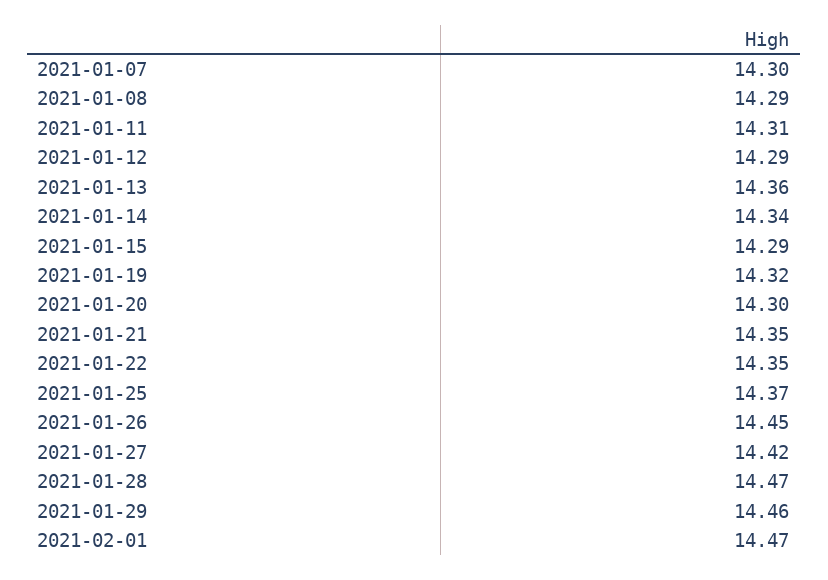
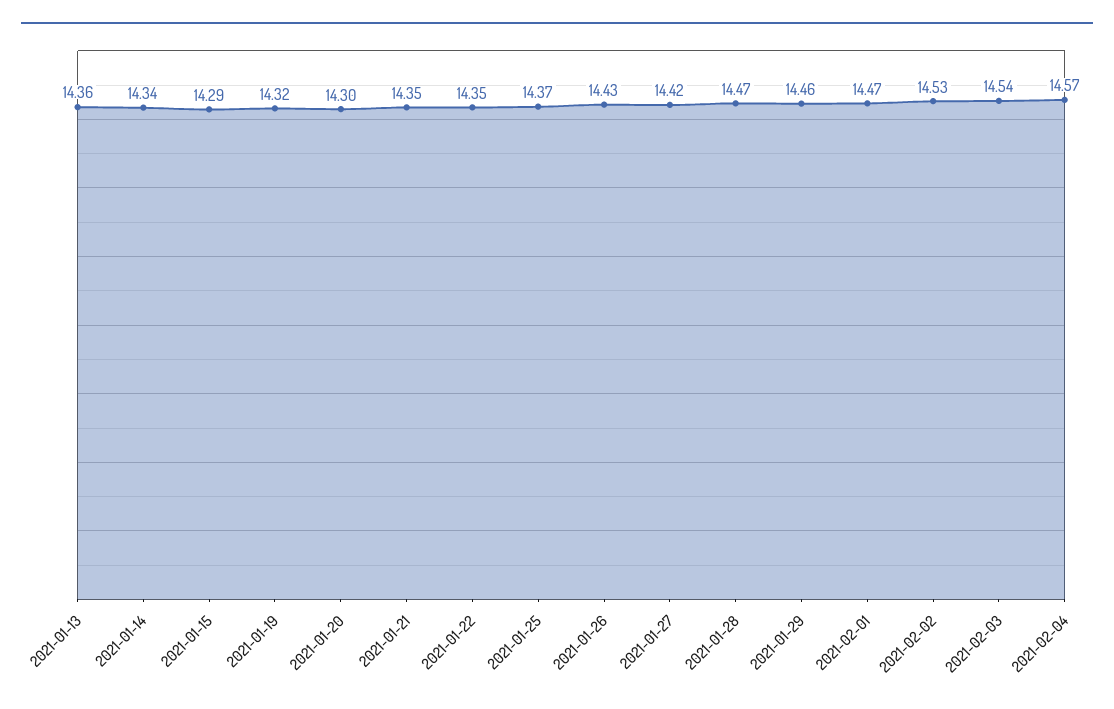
2021-01-07: 14.3 -> none
2021-01-08: 14.29 -> none
2021-01-11: 14.31 -> none
2021-01-12: 14.29 -> none
2021-01-26: 14.45 -> 14.43
2021-02-02: none -> 14.53
2021-02-03: none -> 14.54
2021-02-04: none -> 14.57

